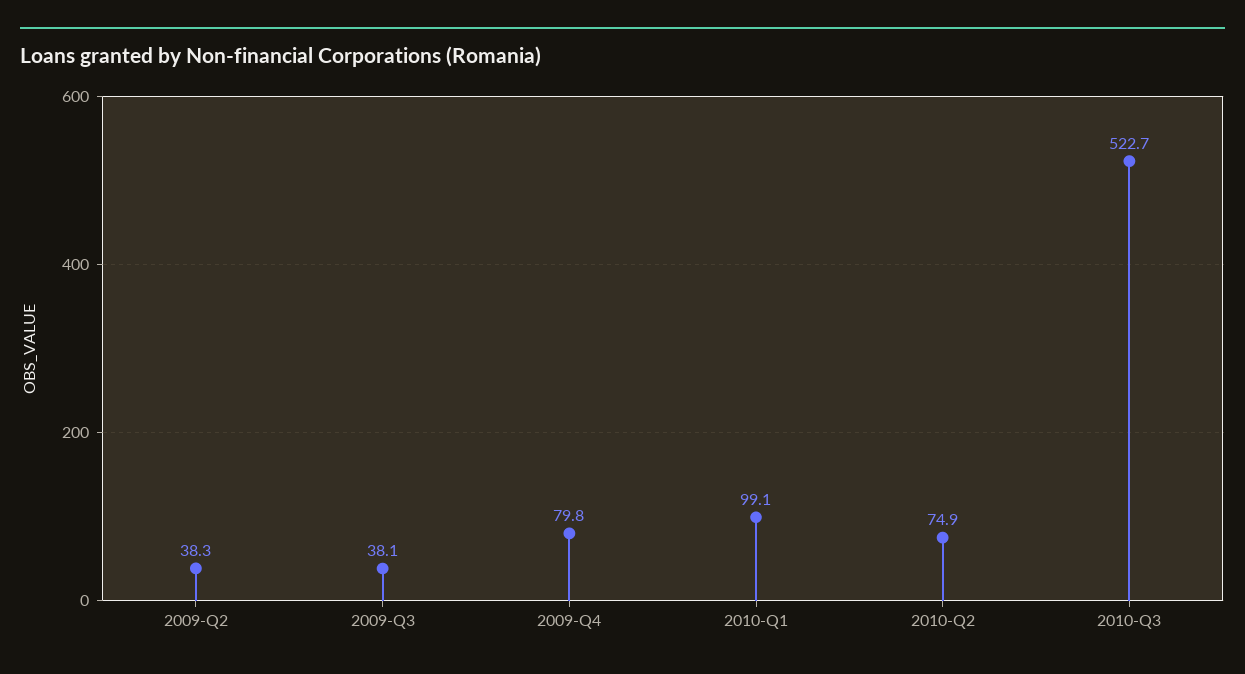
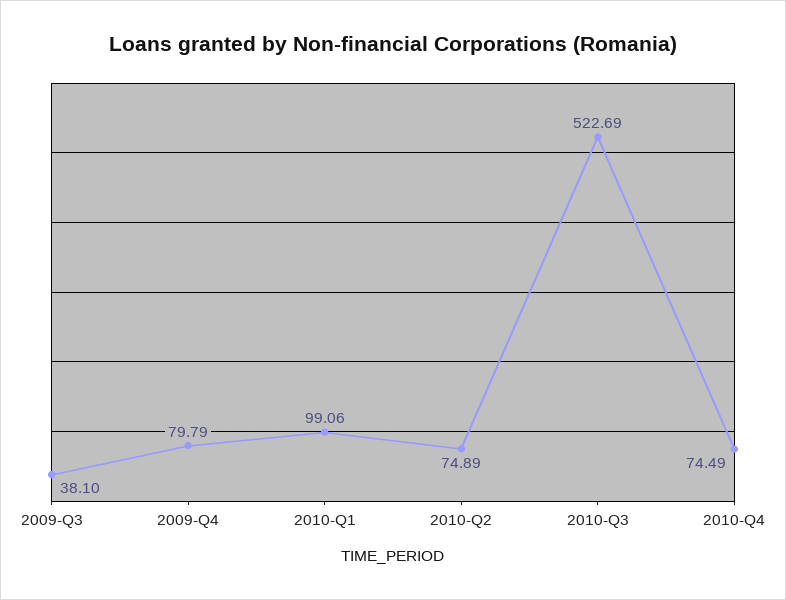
2009-Q2: 38.3 -> none
2010-Q4: none -> 74.49

